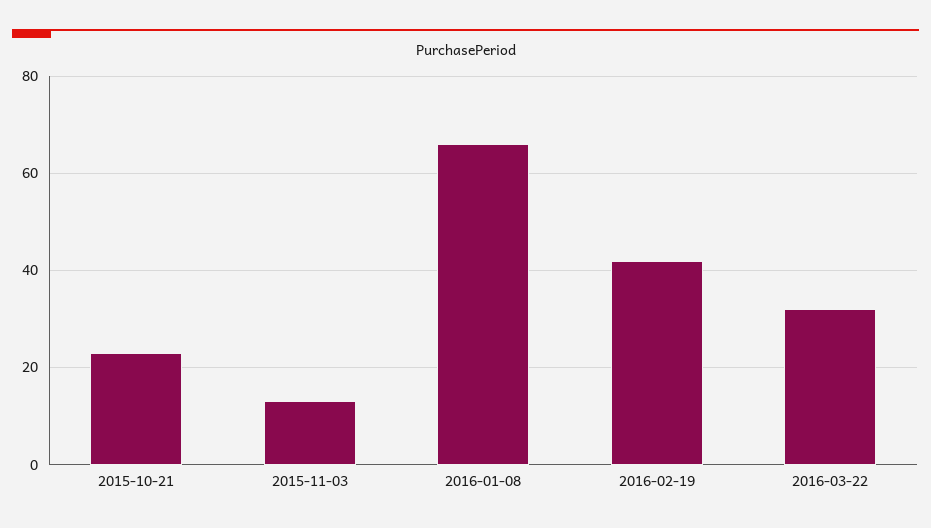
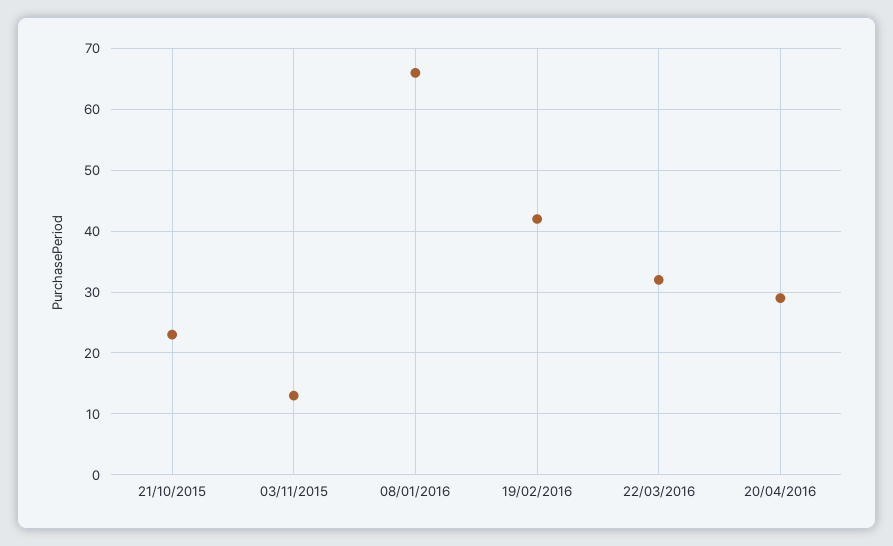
20/04/2016: none -> 29

